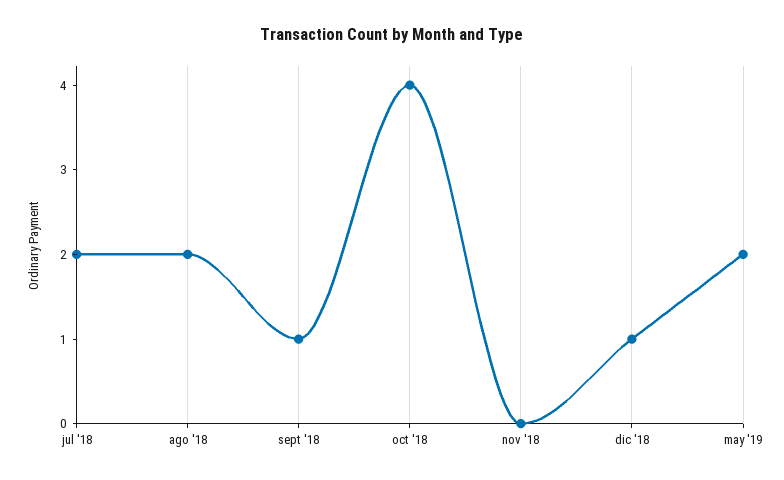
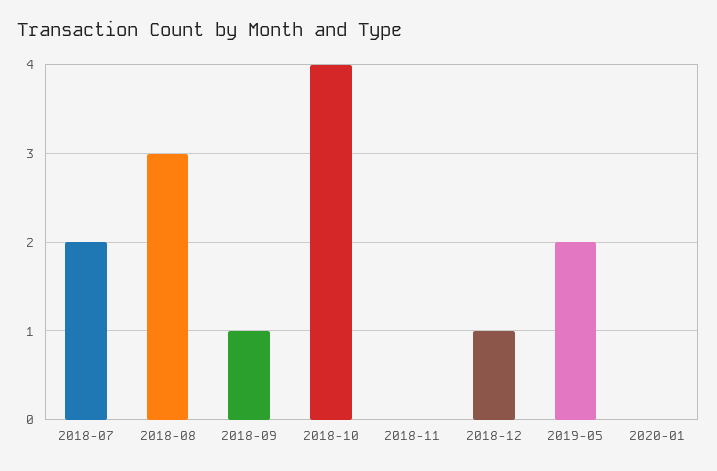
ago '18: 2 -> 3
2020-01: none -> 0

